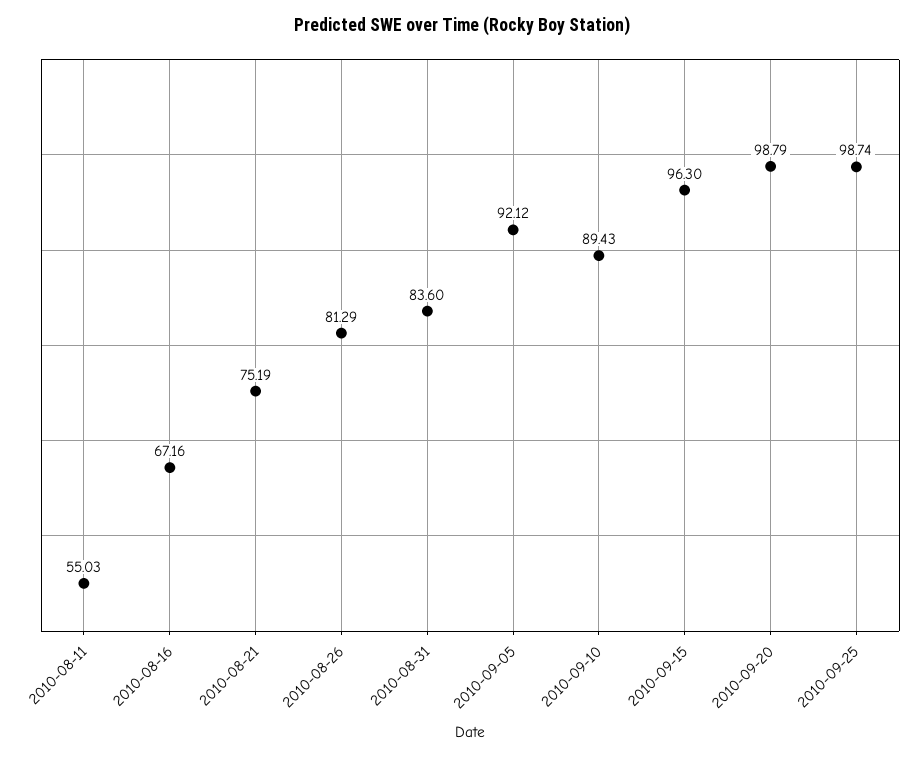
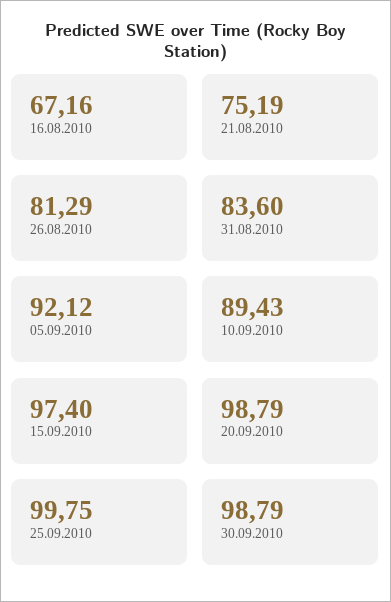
2010-08-11: 55.03 -> none
2010-09-15: 96.3 -> 97.4
2010-09-25: 98.74 -> 99.75
30.09.2010: none -> 98.79

